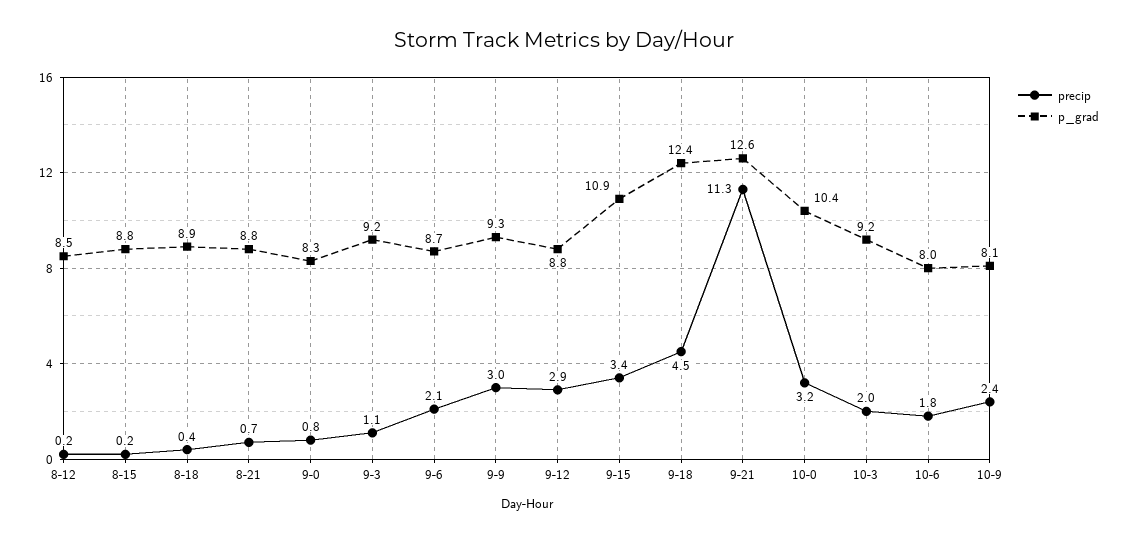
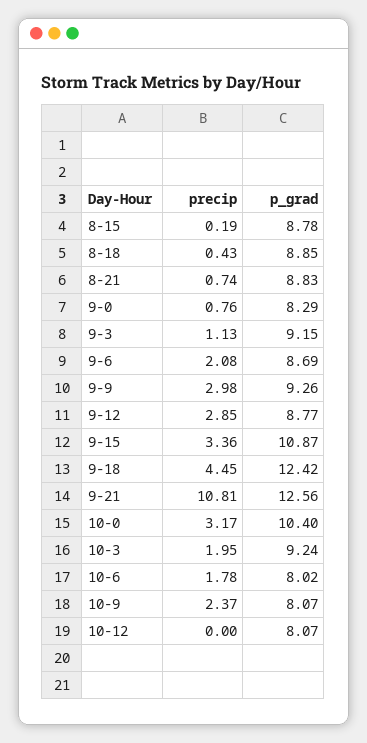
precip, 8-12: 0.2 -> none
p_grad, 8-12: 8.5 -> none
precip, 9-21: 11.3 -> 10.81
precip, 10-12: none -> 0
p_grad, 10-12: none -> 8.07

